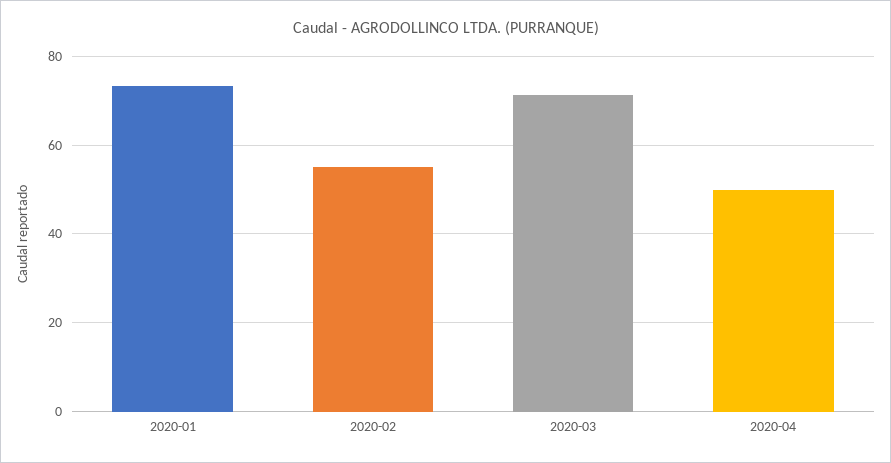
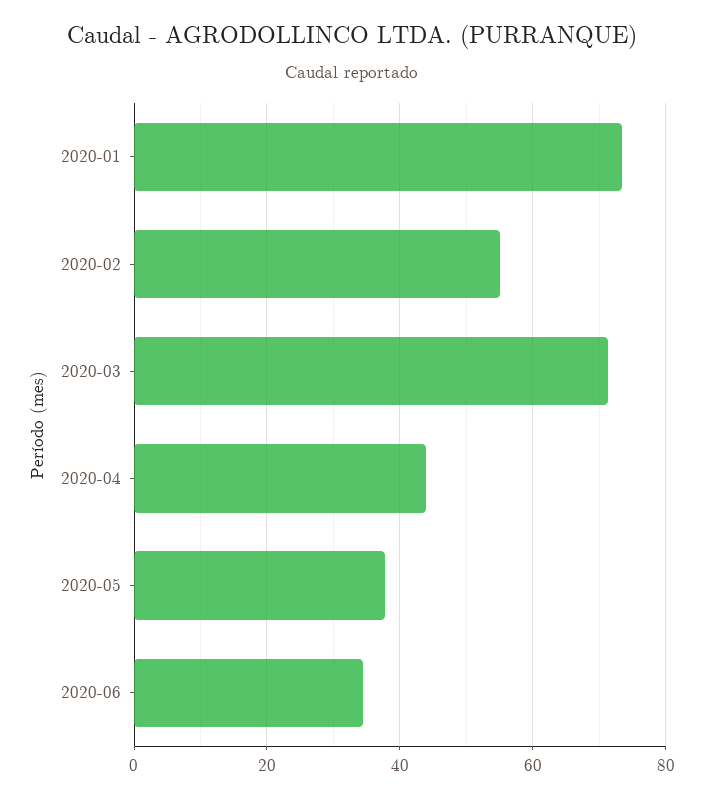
2020-04: 50 -> 44
2020-05: none -> 38
2020-06: none -> 34

